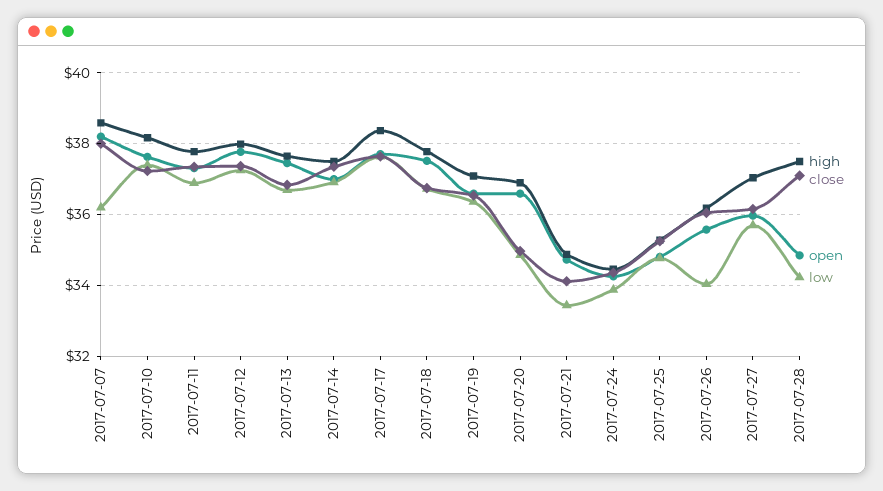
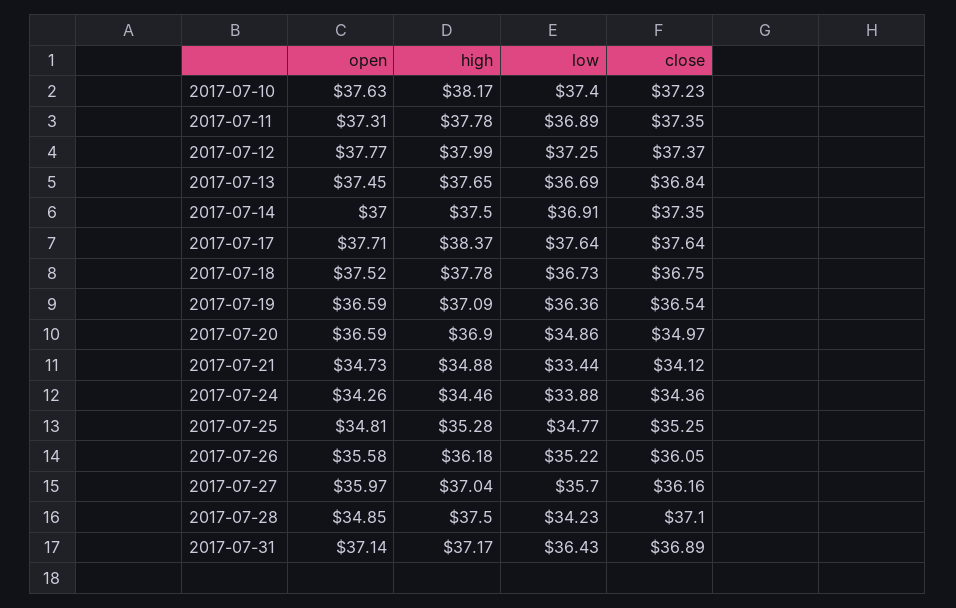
high, 2017-07-07: 38.6 -> none
close, 2017-07-07: 38 -> none
open, 2017-07-07: 38.2 -> none
low, 2017-07-07: 36.2 -> none
low, 2017-07-26: 34 -> 35.22
open, 2017-07-31: none -> 37.14
high, 2017-07-31: none -> 37.17
low, 2017-07-31: none -> 36.43
close, 2017-07-31: none -> 36.89

